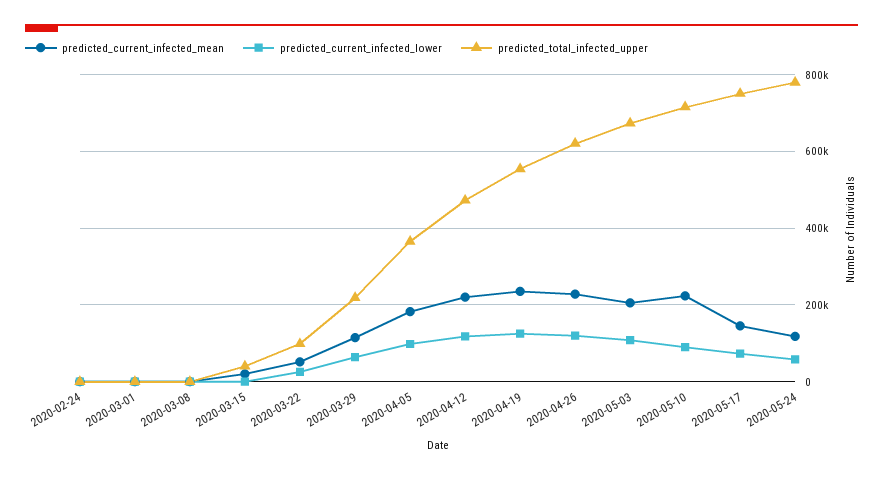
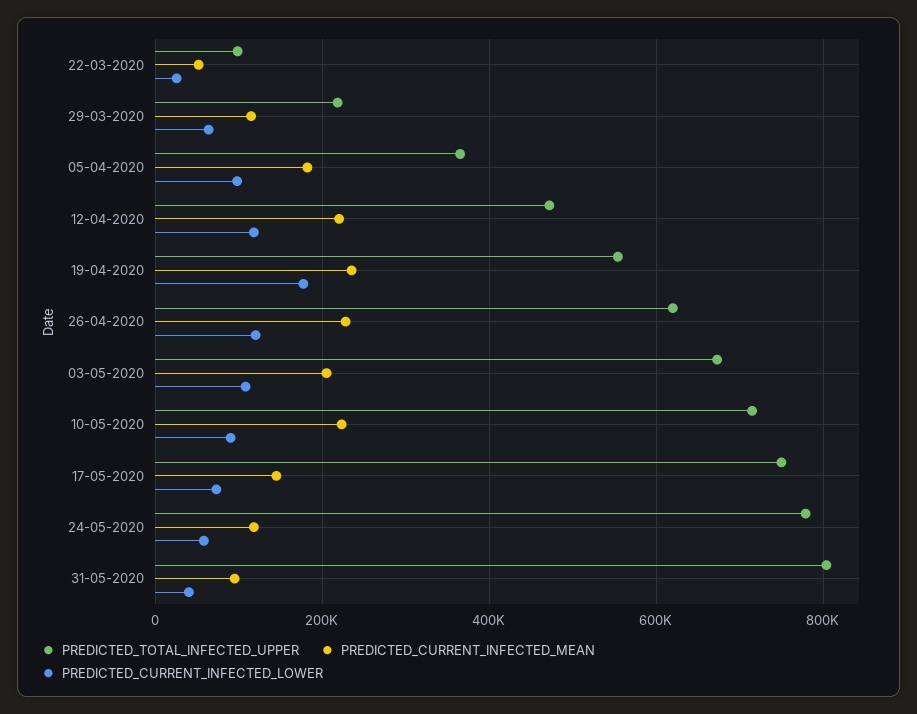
predicted_current_infected_mean, 2020-02-24: 0 -> none
predicted_current_infected_lower, 2020-02-24: 0 -> none
predicted_total_infected_upper, 2020-02-24: 0 -> none
predicted_current_infected_mean, 2020-03-01: 0 -> none
predicted_current_infected_lower, 2020-03-01: 0 -> none
predicted_total_infected_upper, 2020-03-01: 0 -> none
predicted_current_infected_mean, 2020-03-08: 0 -> none
predicted_current_infected_lower, 2020-03-08: 0 -> none
predicted_total_infected_upper, 2020-03-08: 0 -> none
predicted_current_infected_mean, 2020-03-15: 20000 -> none
predicted_current_infected_lower, 2020-03-15: 0 -> none
predicted_total_infected_upper, 2020-03-15: 40000 -> none
predicted_current_infected_lower, 2020-04-19: 120000 -> 180000
predicted_total_infected_upper, 31-05-2020: none -> 800000
predicted_current_infected_mean, 31-05-2020: none -> 100000
predicted_current_infected_lower, 31-05-2020: none -> 40000

